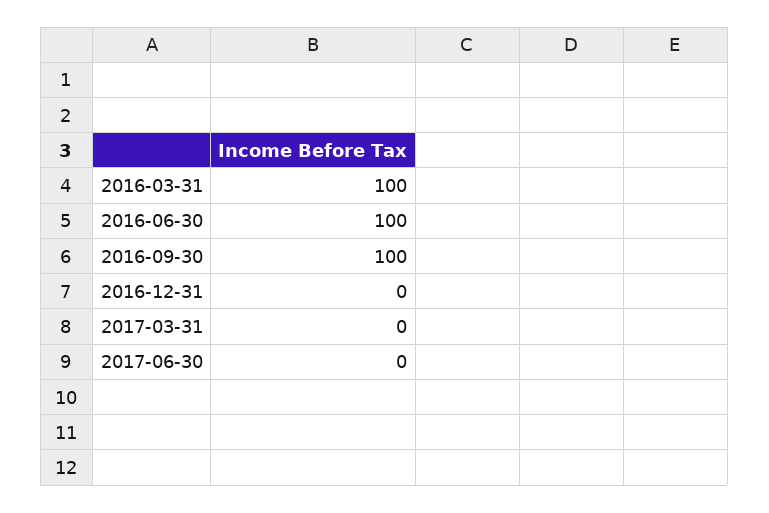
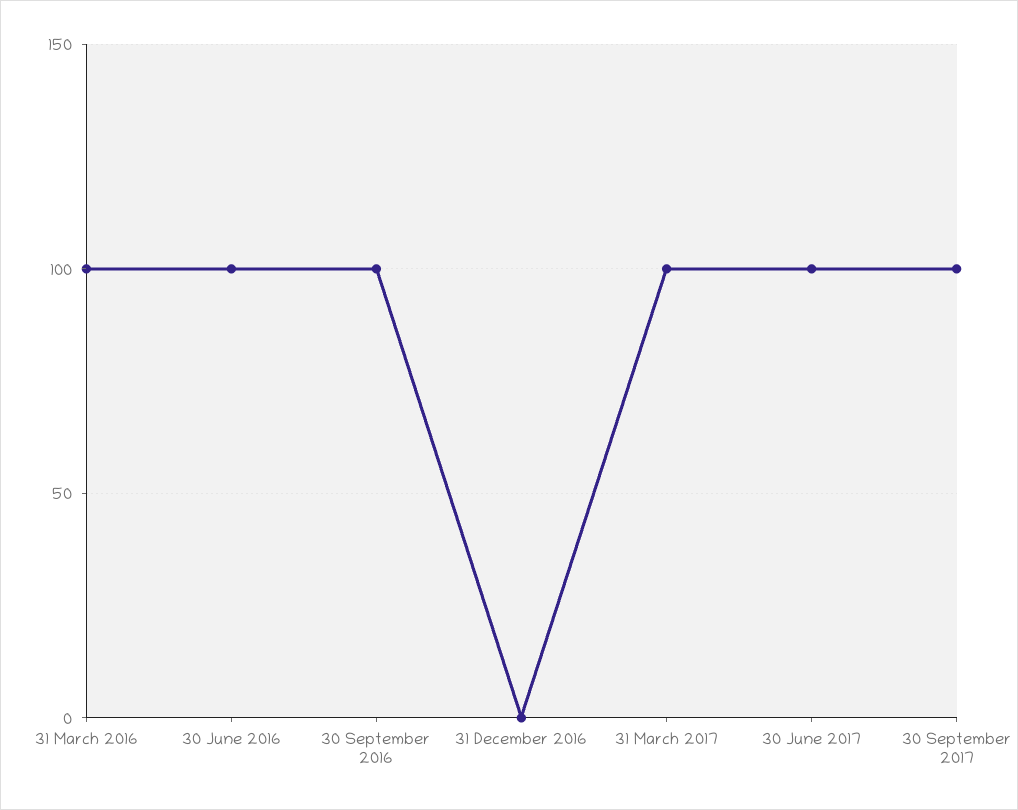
2017-03-31: 0 -> 100
2017-06-30: 0 -> 100
30 September 2017: none -> 100

